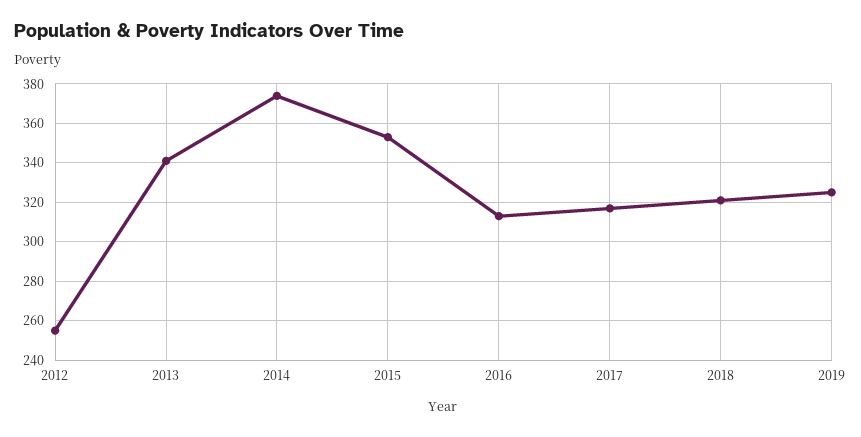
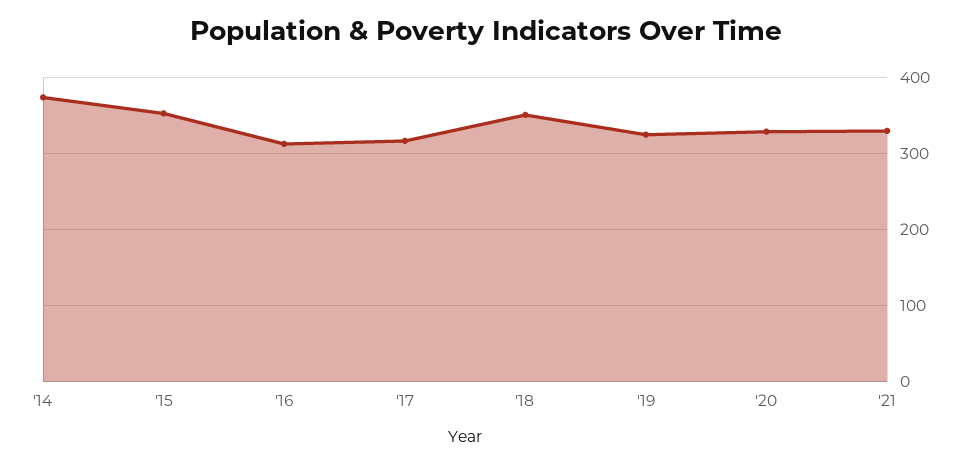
2012: 255 -> none
2013: 340 -> none
2018: 320 -> 350
'20: none -> 330
'21: none -> 330

